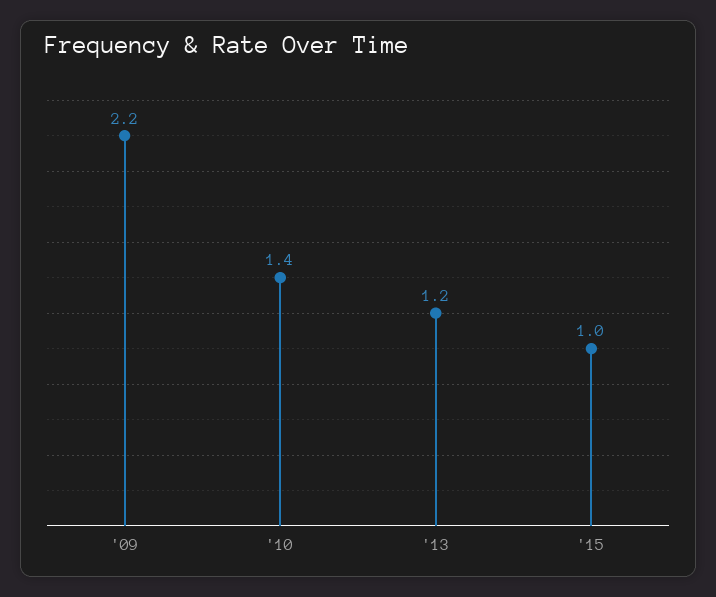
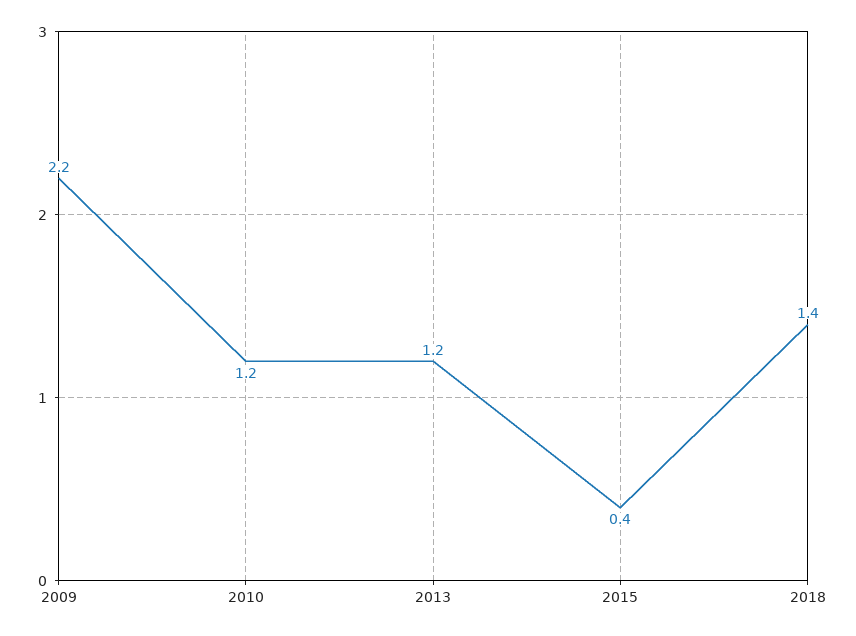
'10: 1.4 -> 1.2
'15: 1 -> 0.4
2018: none -> 1.4

